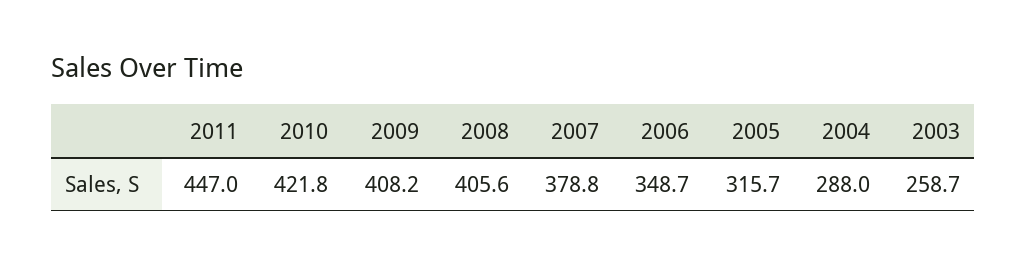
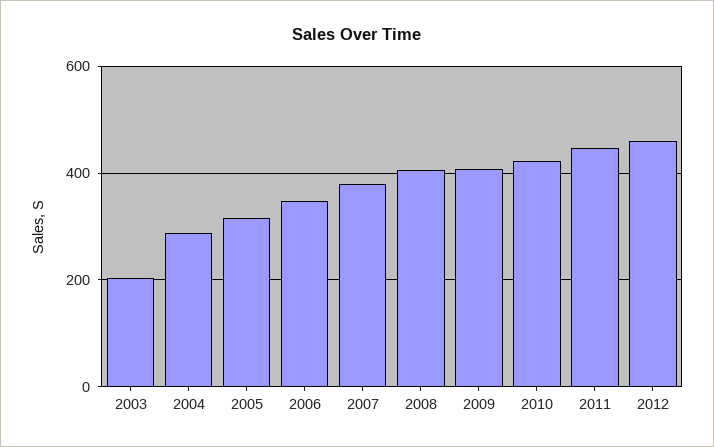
2003: 258.7 -> 200
2012: none -> 460

